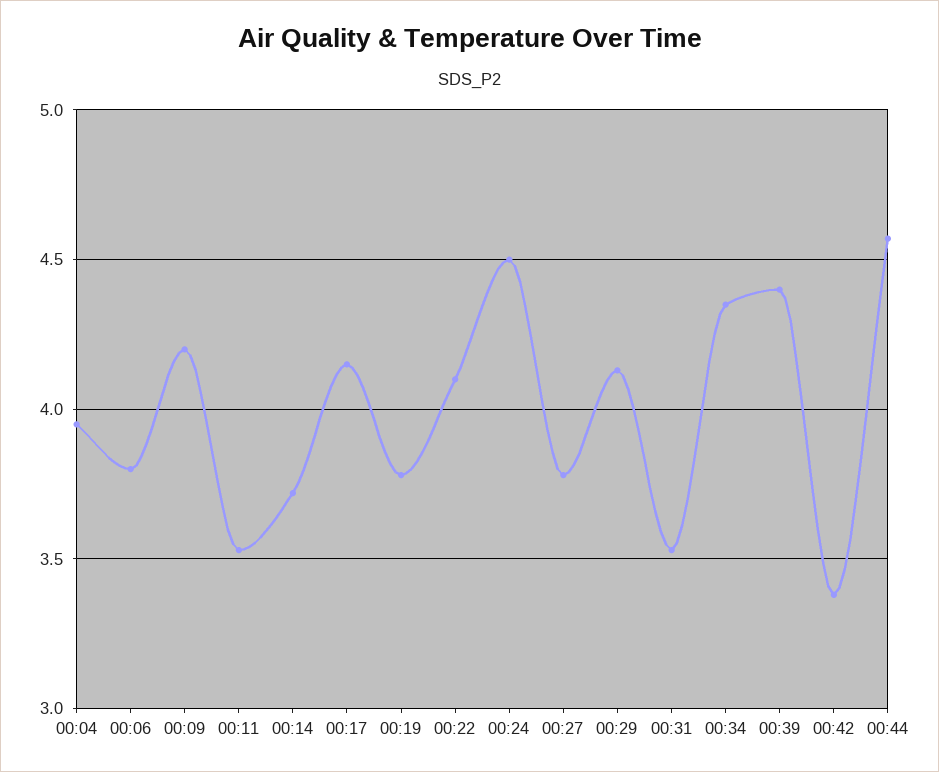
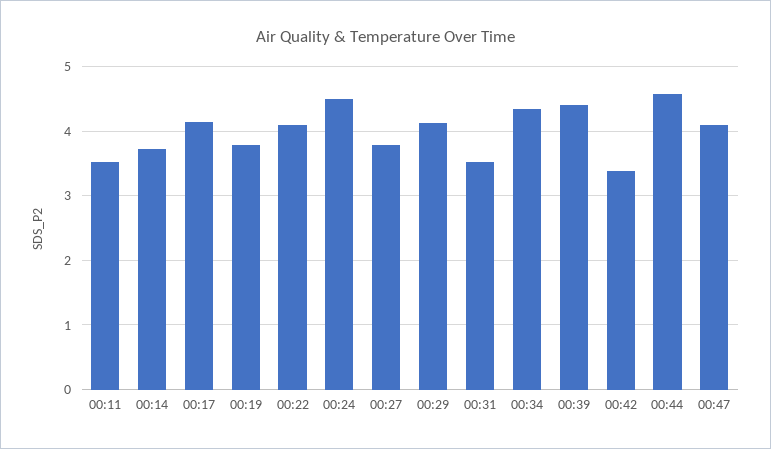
00:04: 3.95 -> none
00:06: 3.8 -> none
00:09: 4.2 -> none
00:47: none -> 4.1

